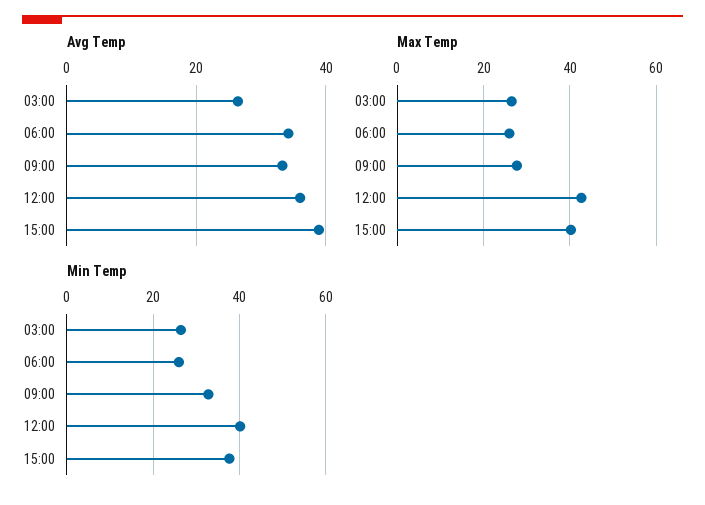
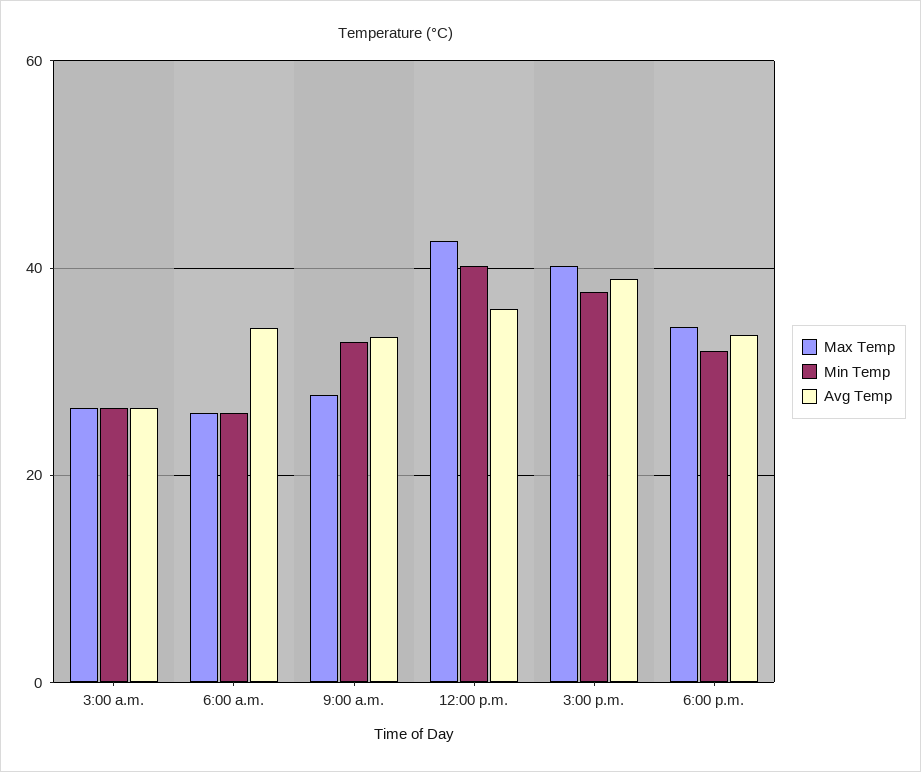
Max Temp, 6:00 p.m.: none -> 34
Min Temp, 6:00 p.m.: none -> 32
Avg Temp, 6:00 p.m.: none -> 34

